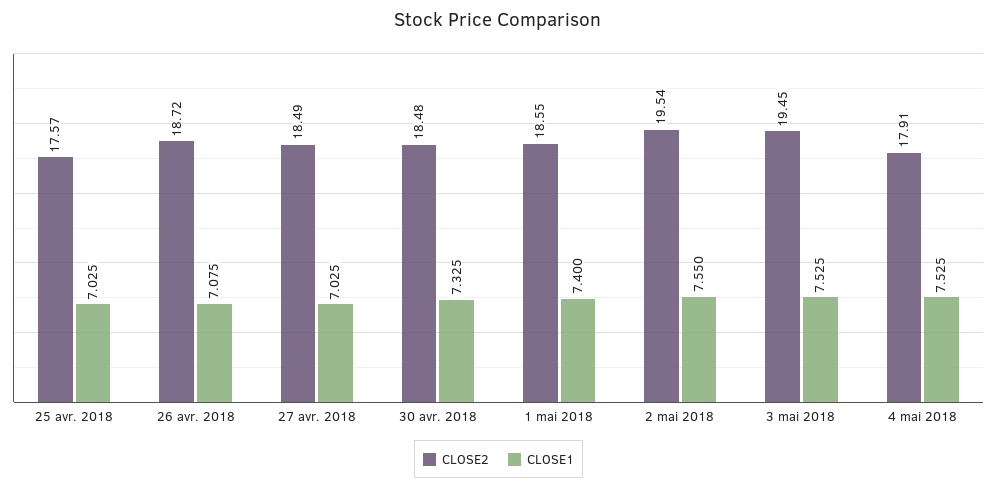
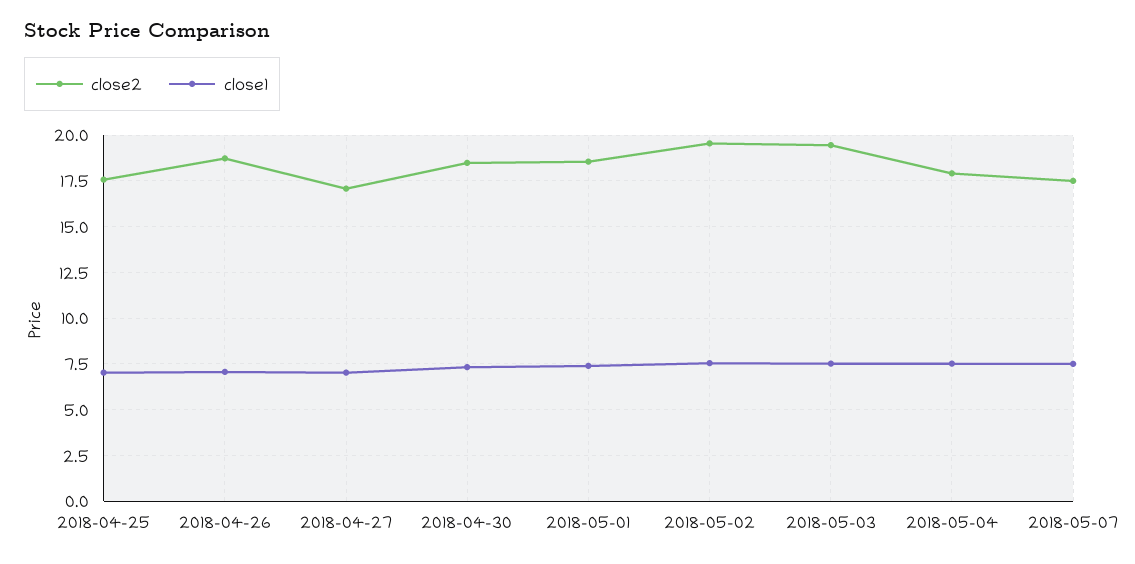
CLOSE2, 27 avr. 2018: 18.49 -> 17
CLOSE2, 2018-05-07: none -> 17.5
CLOSE1, 2018-05-07: none -> 7.5

